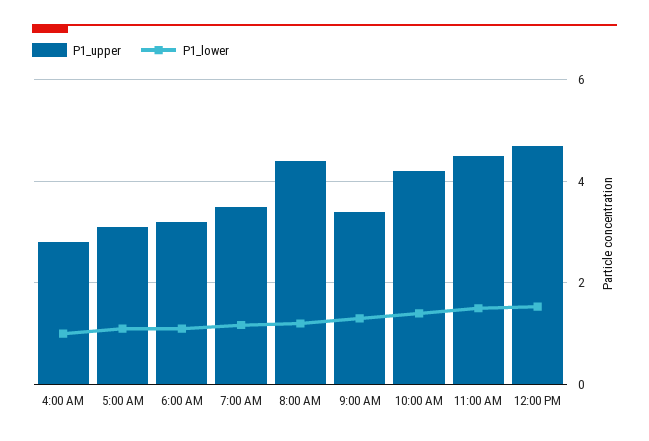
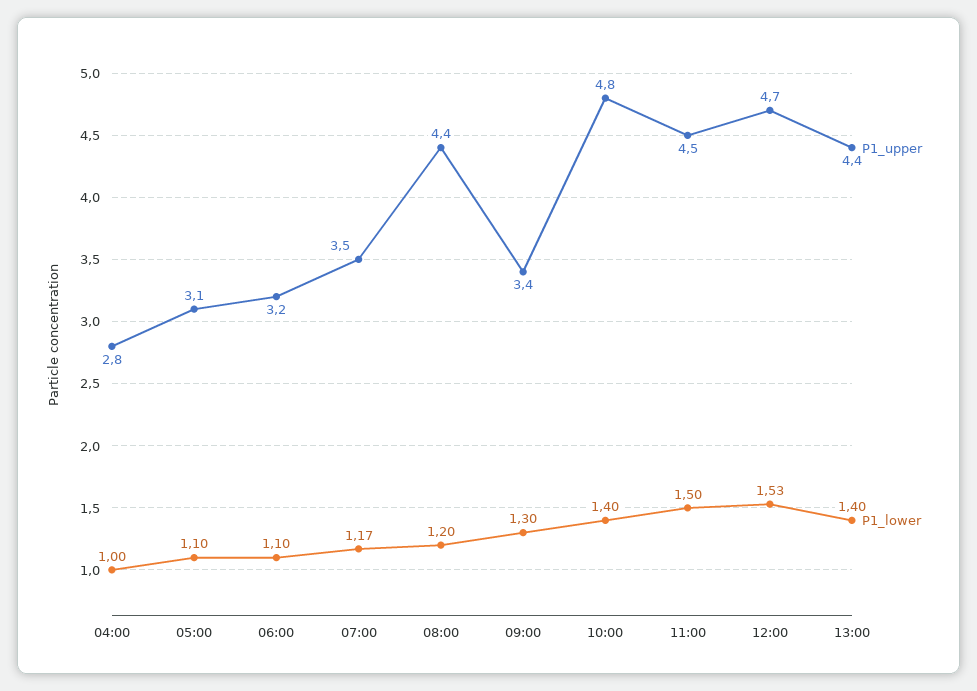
P1_upper, 10:00 AM: 4.2 -> 4.8
P1_upper, 13:00: none -> 4.4
P1_lower, 13:00: none -> 1.4

